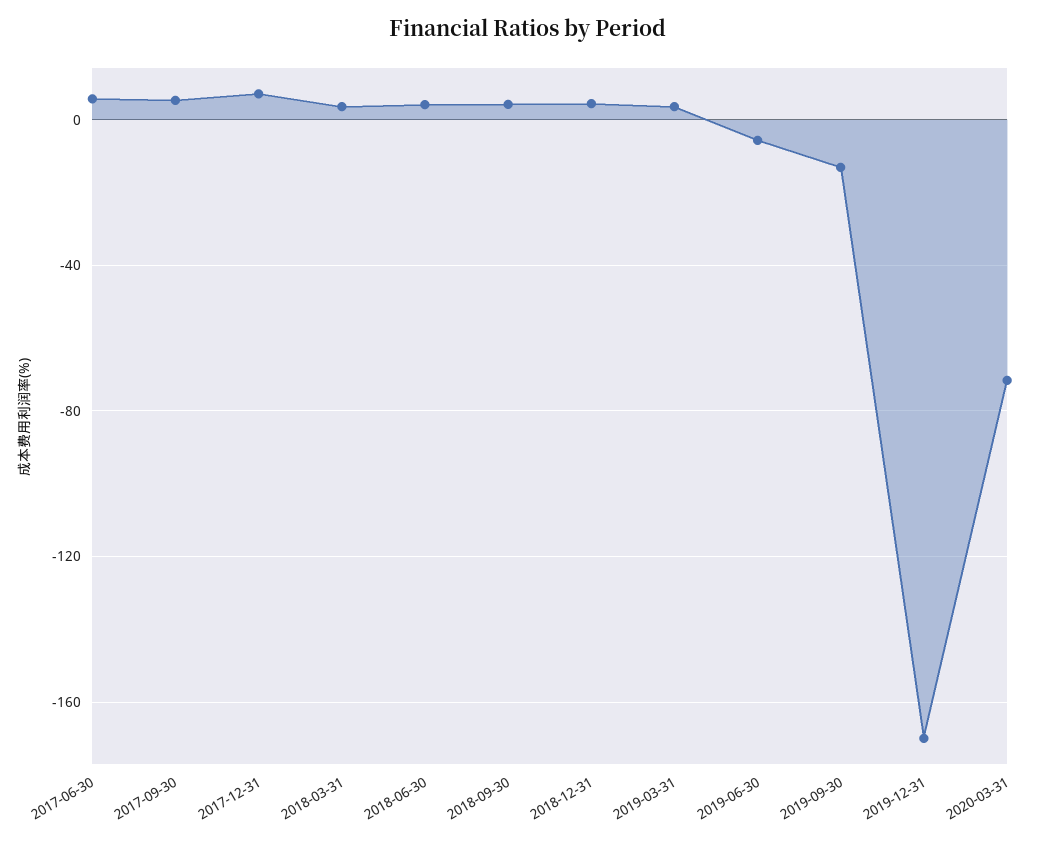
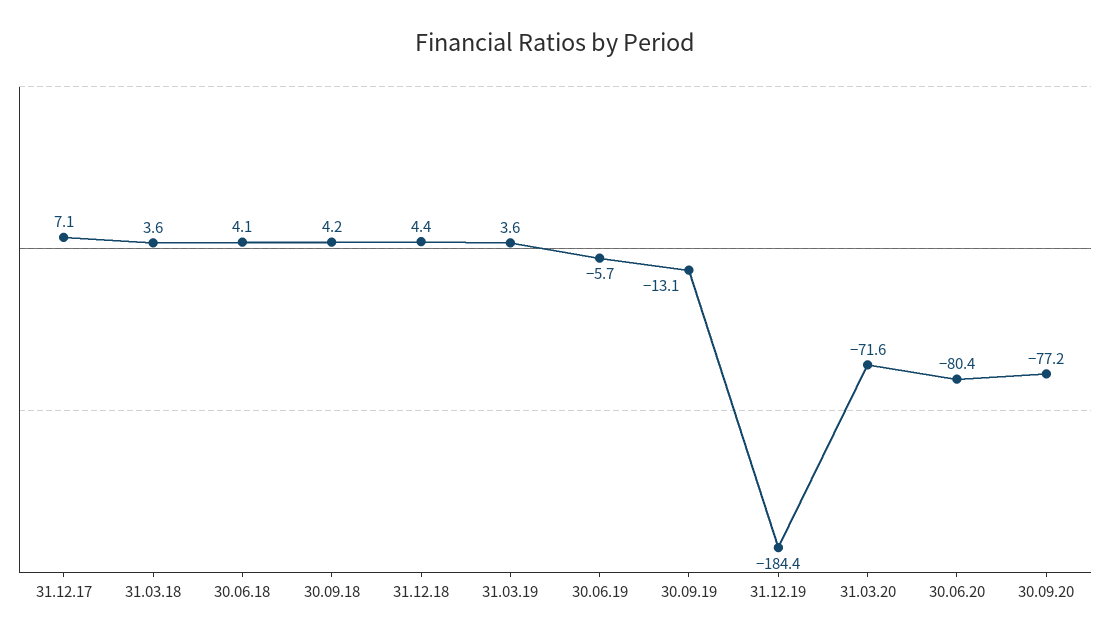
2017-06-30: 5 -> none
2017-09-30: 5 -> none
2019-12-31: -170 -> -184.4
30.06.20: none -> -80.4
30.09.20: none -> -77.2

